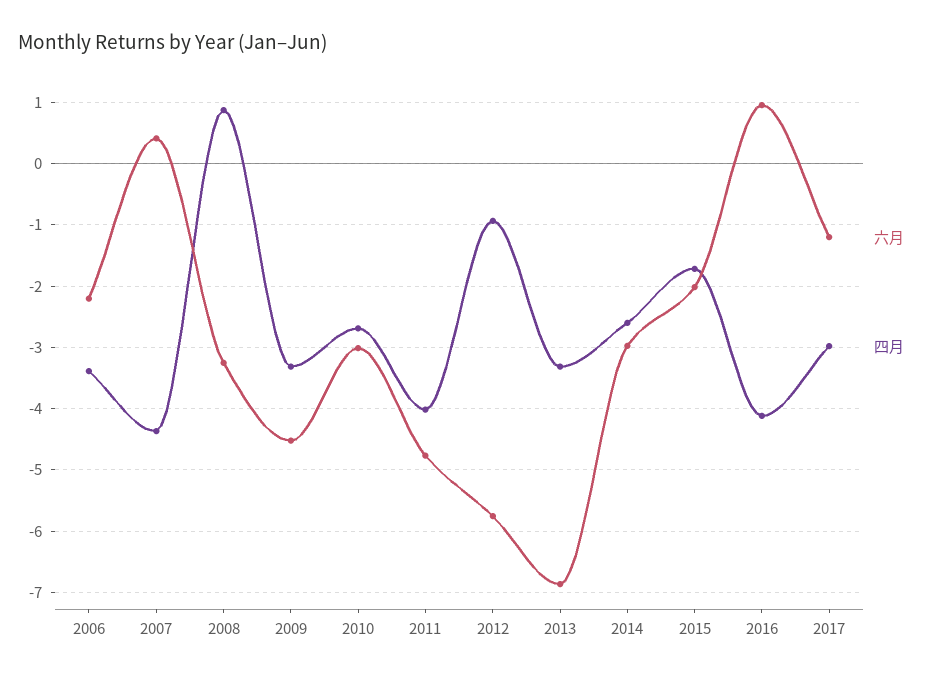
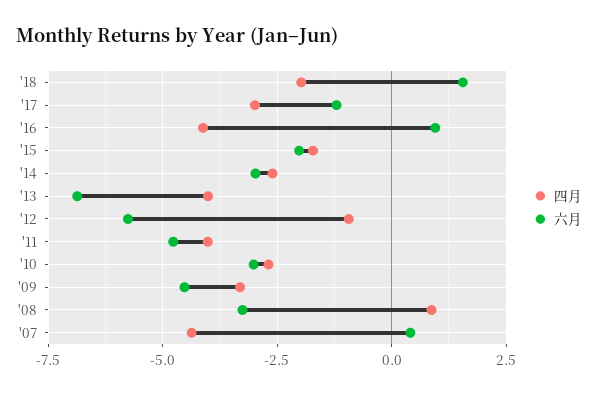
六月, 2006: -2.2 -> none
四月, 2006: -3.4 -> none
四月, 2013: -3.3 -> -4
四月, '18: none -> -2
六月, '18: none -> 1.5

